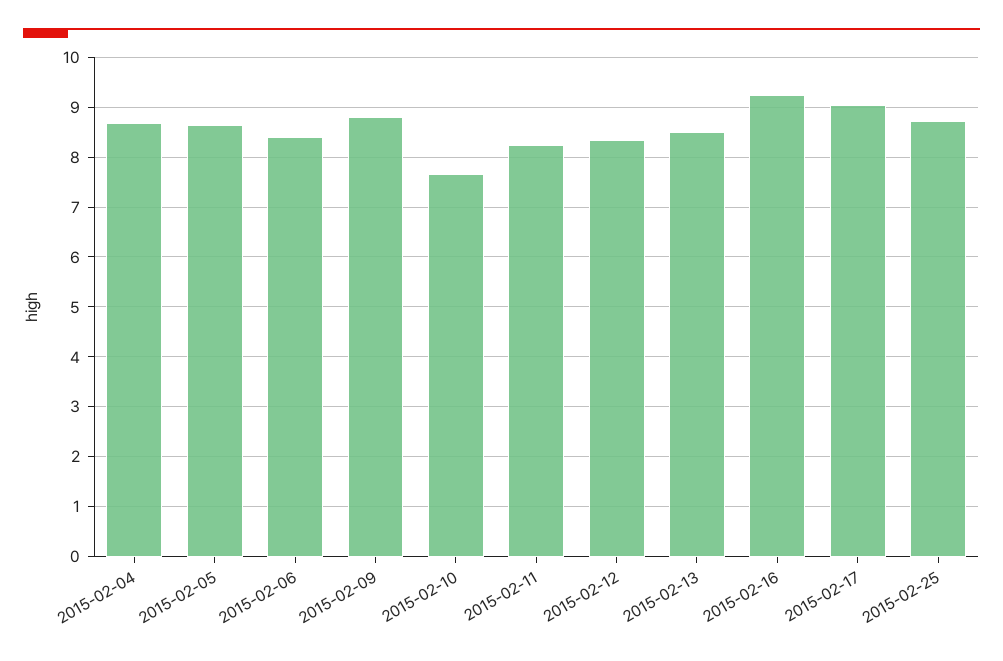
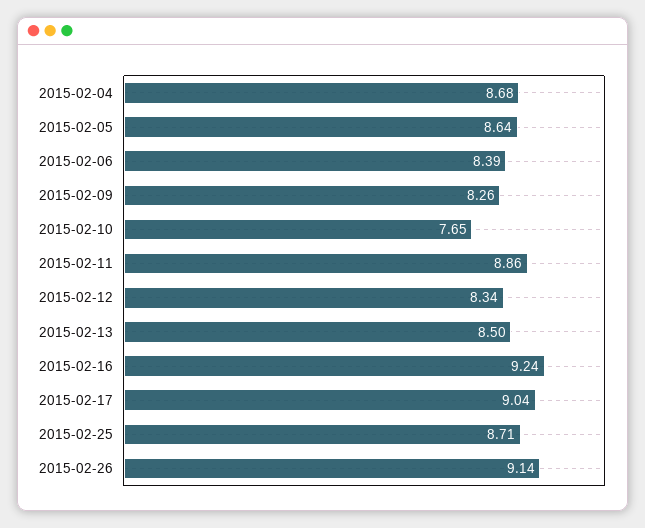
2015-02-09: 8.8 -> 8.26
2015-02-11: 8.2 -> 8.86
2015-02-26: none -> 9.14

